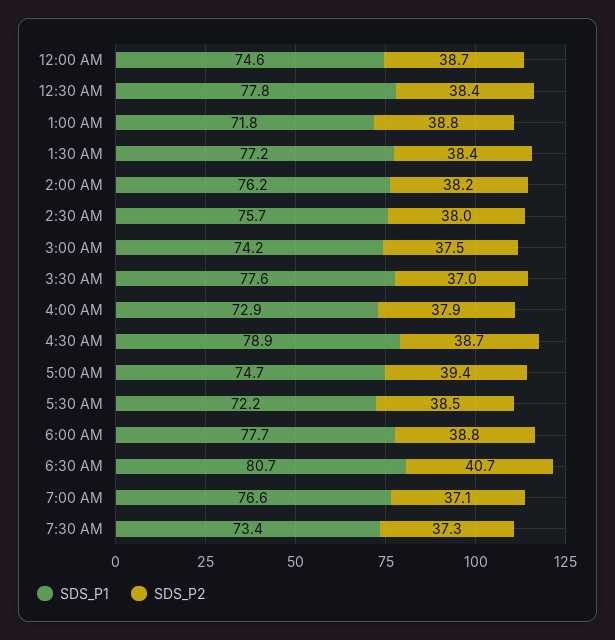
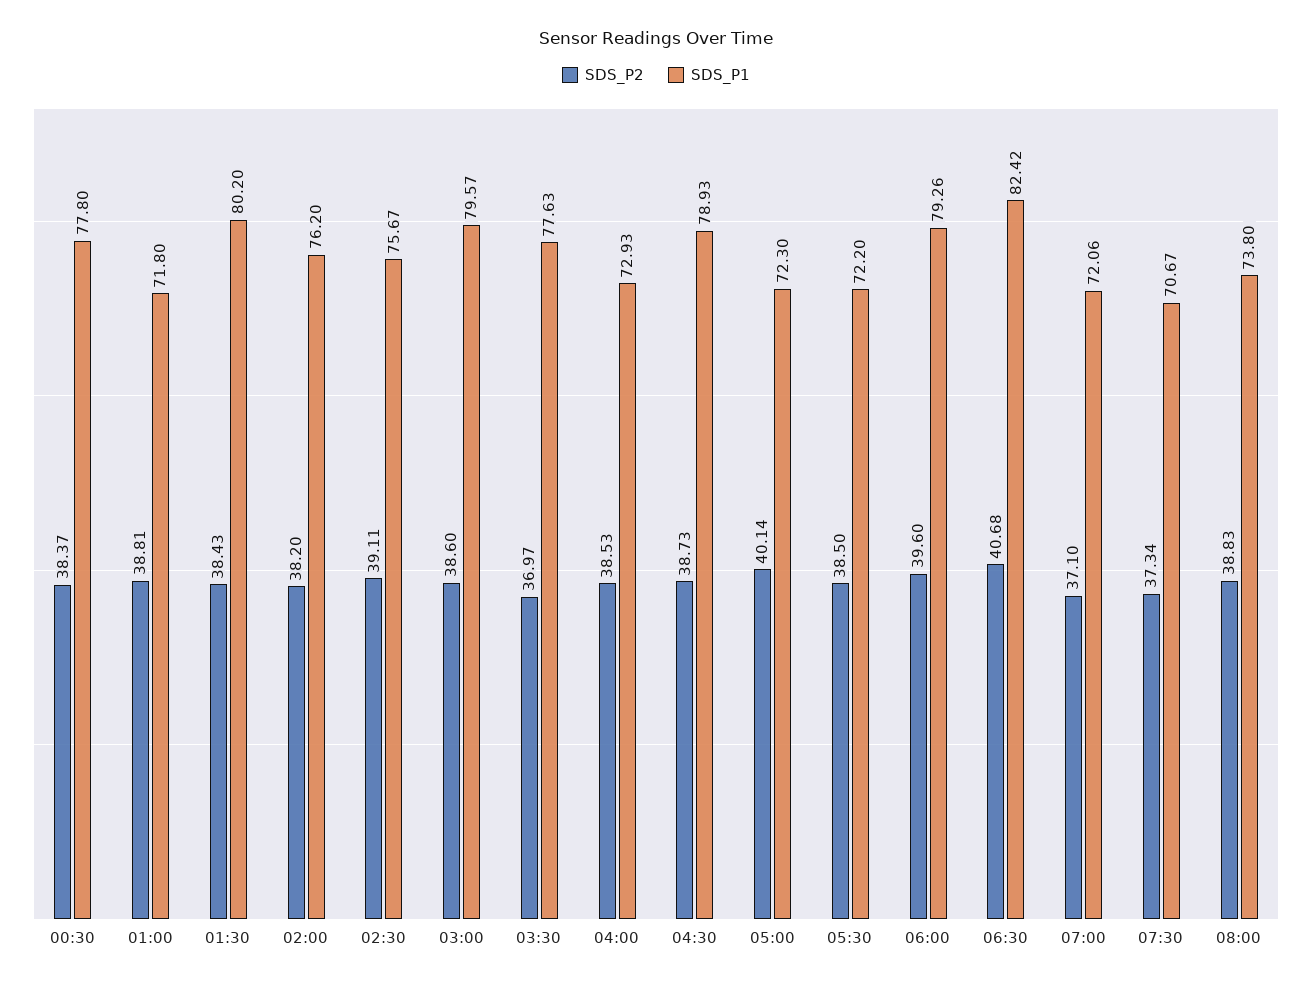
SDS_P1, 12:00 AM: 74.6 -> none
SDS_P2, 12:00 AM: 38.7 -> none
SDS_P1, 1:30 AM: 77.2 -> 80.2
SDS_P2, 2:30 AM: 38 -> 39.11
SDS_P1, 3:00 AM: 74.2 -> 79.57
SDS_P2, 3:00 AM: 37.5 -> 38.6
SDS_P2, 4:00 AM: 37.9 -> 38.53
SDS_P1, 5:00 AM: 74.7 -> 72.3
SDS_P2, 5:00 AM: 39.4 -> 40.14
SDS_P1, 6:00 AM: 77.7 -> 79.26
SDS_P2, 6:00 AM: 38.8 -> 39.6
SDS_P1, 6:30 AM: 80.7 -> 82.42
SDS_P1, 7:00 AM: 76.6 -> 72.06
SDS_P1, 7:30 AM: 73.4 -> 70.67
SDS_P2, 08:00: none -> 38.83
SDS_P1, 08:00: none -> 73.8

